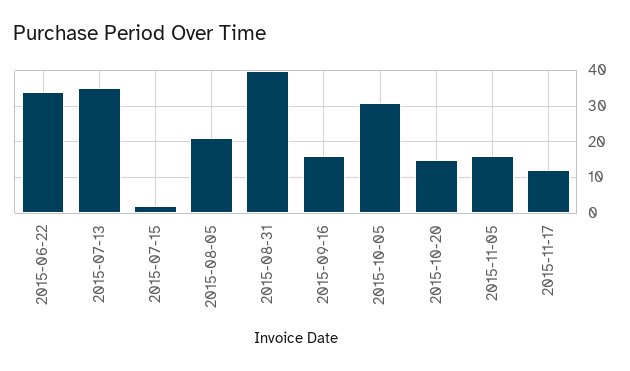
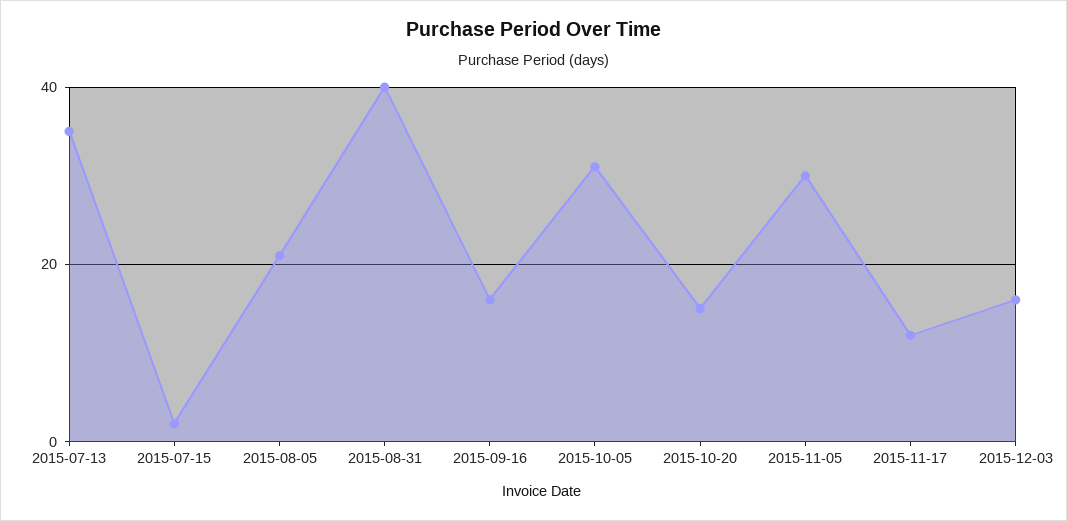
2015-06-22: 35 -> none
2015-11-05: 15 -> 30
2015-12-03: none -> 15

